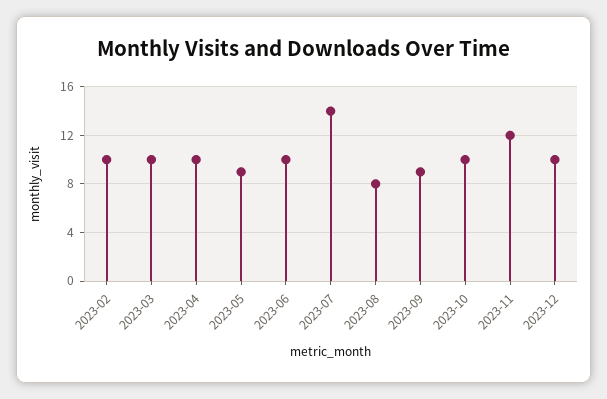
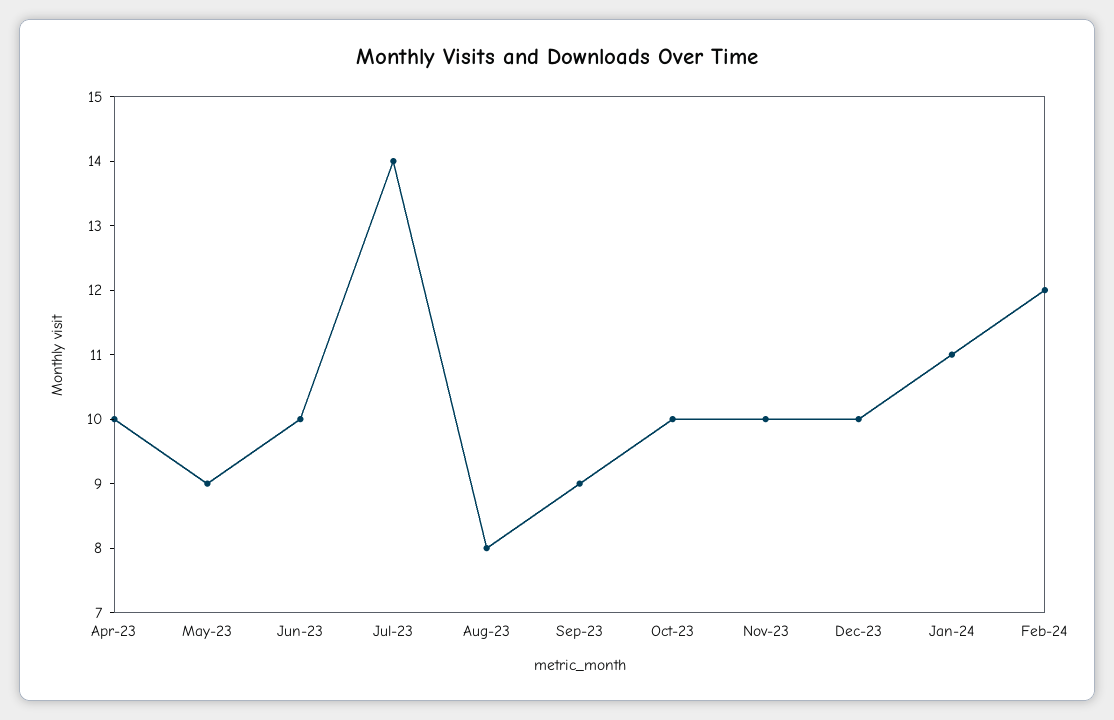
2023-02: 10 -> none
2023-03: 10 -> none
2023-11: 12 -> 10
Jan-24: none -> 11
Feb-24: none -> 12

